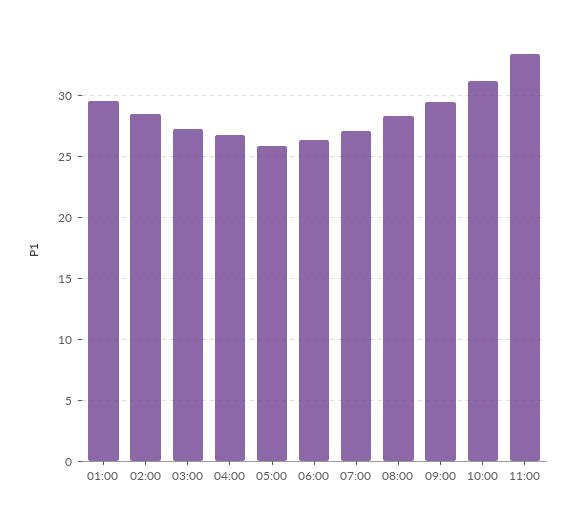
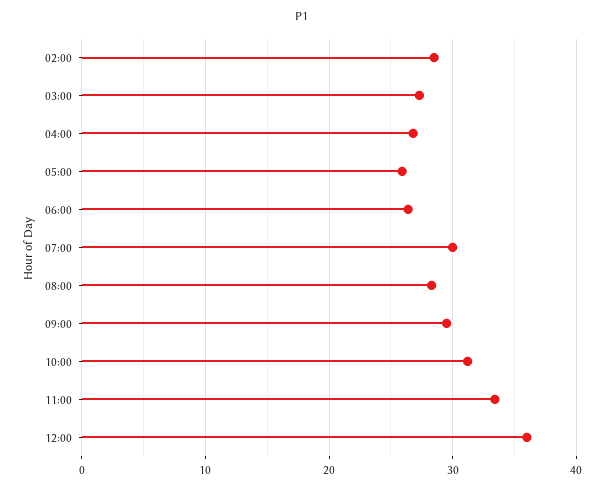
01:00: 29.5 -> none
07:00: 27 -> 30
12:00: none -> 36

